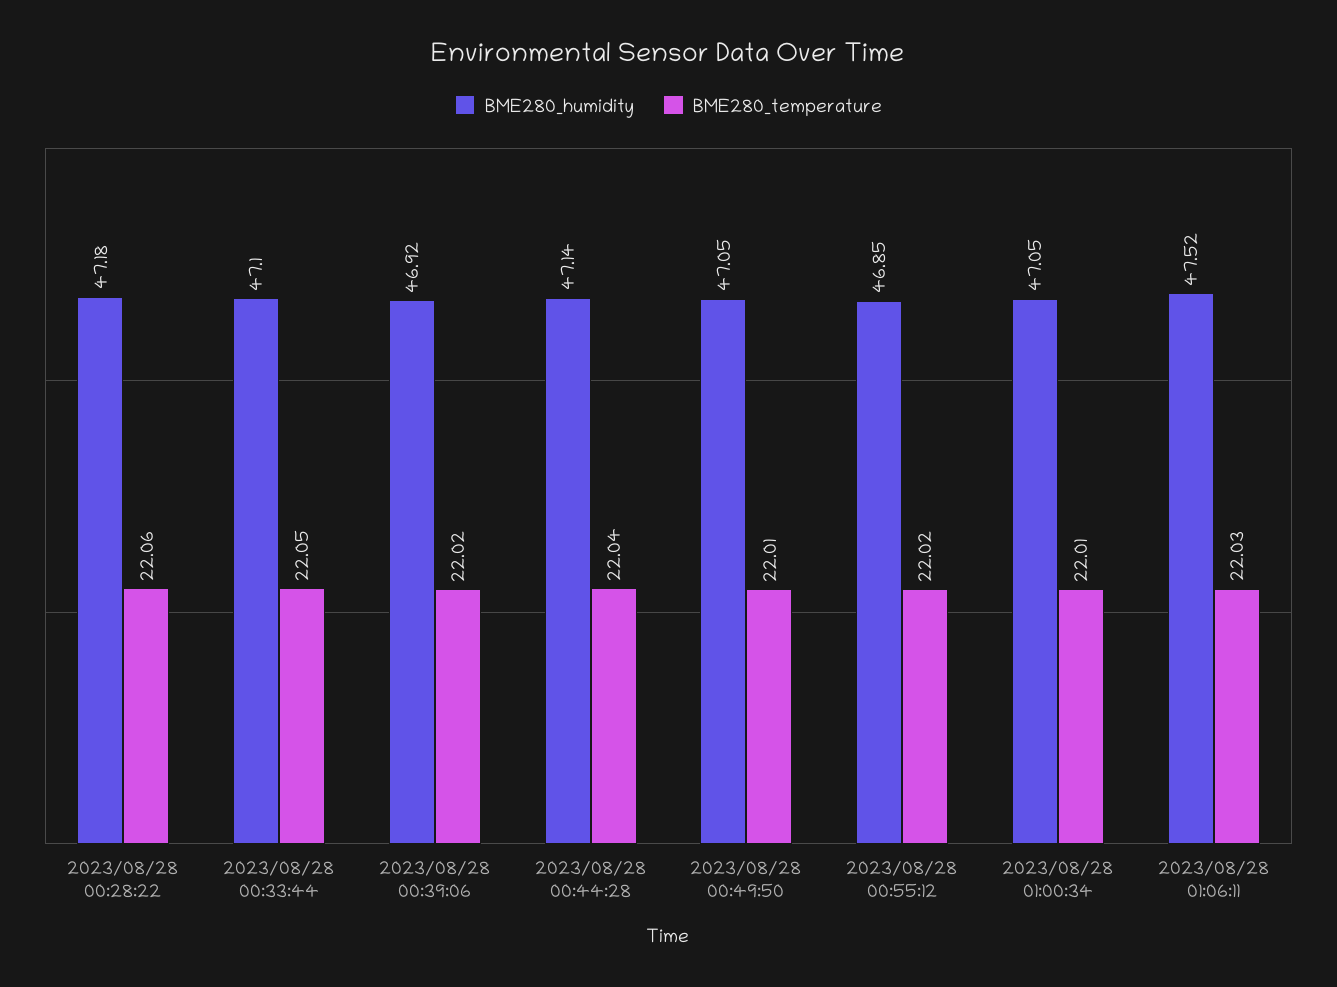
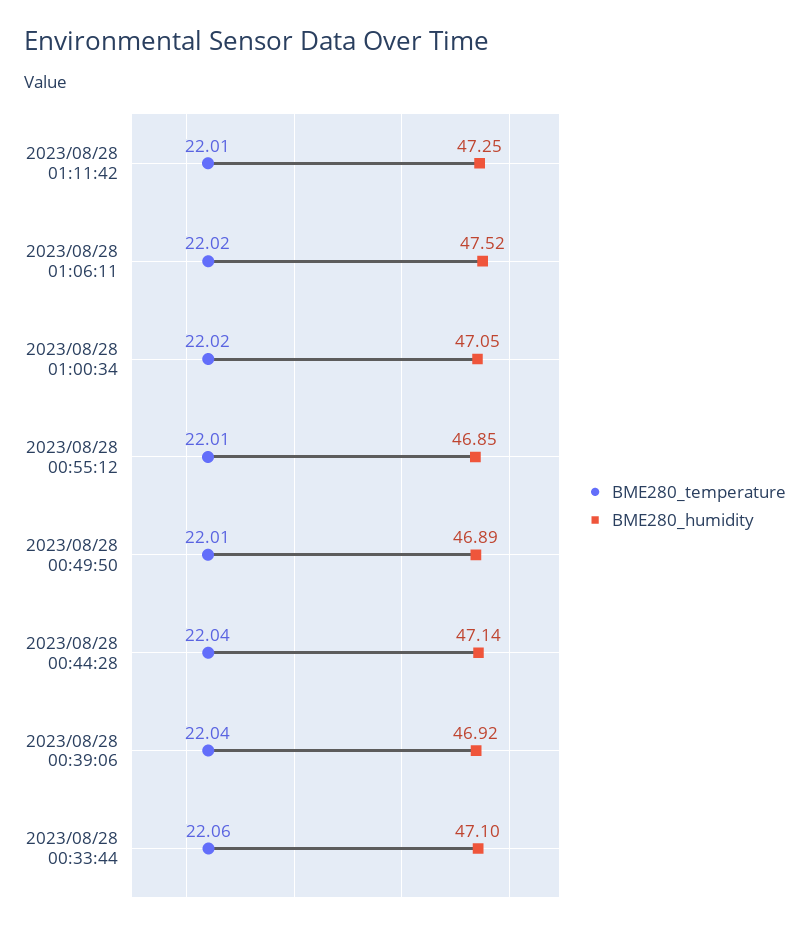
BME280_humidity, 2023/08/28 00:28:22: 47.18 -> none
BME280_temperature, 2023/08/28 00:28:22: 22.06 -> none
BME280_temperature, 2023/08/28 00:33:44: 22.05 -> 22.06
BME280_temperature, 2023/08/28 00:39:06: 22.02 -> 22.04
BME280_humidity, 2023/08/28 00:49:50: 47.05 -> 46.89
BME280_temperature, 2023/08/28 00:55:12: 22.02 -> 22.01
BME280_temperature, 2023/08/28 01:00:34: 22.01 -> 22.02
BME280_temperature, 2023/08/28 01:06:11: 22.03 -> 22.02
BME280_temperature, 2023/08/28 01:11:42: none -> 22.01
BME280_humidity, 2023/08/28 01:11:42: none -> 47.25

